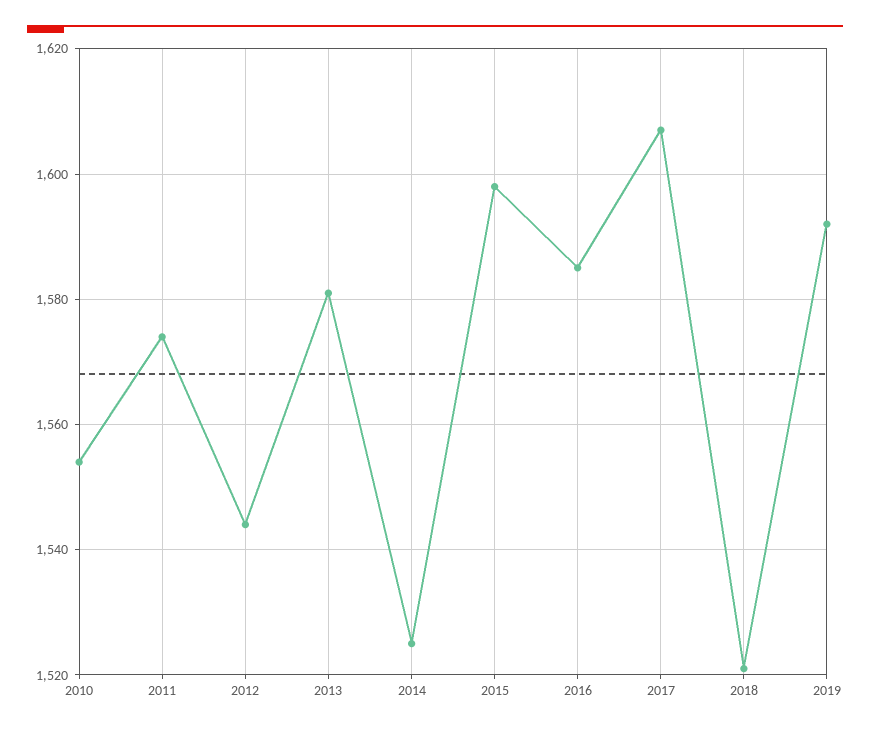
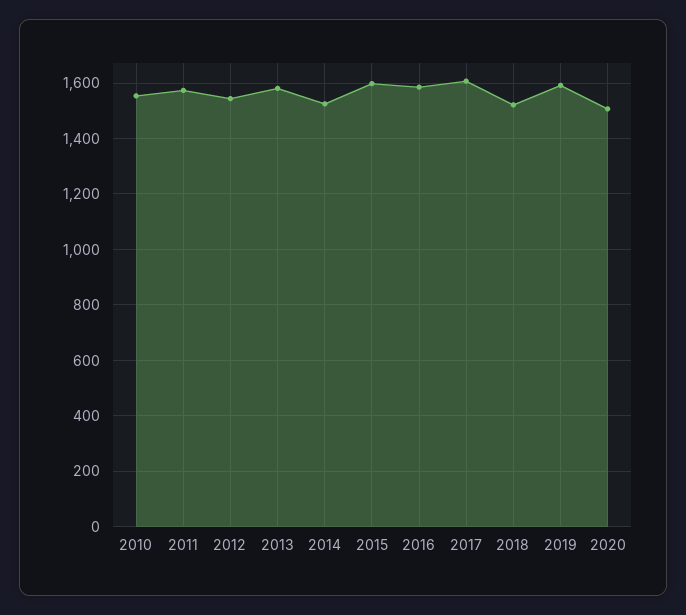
2020: none -> 1500

